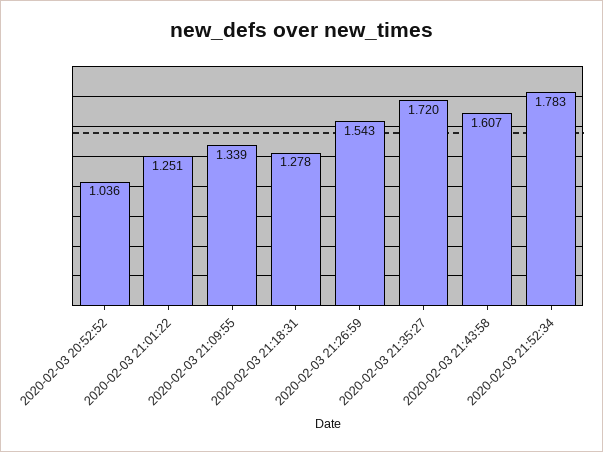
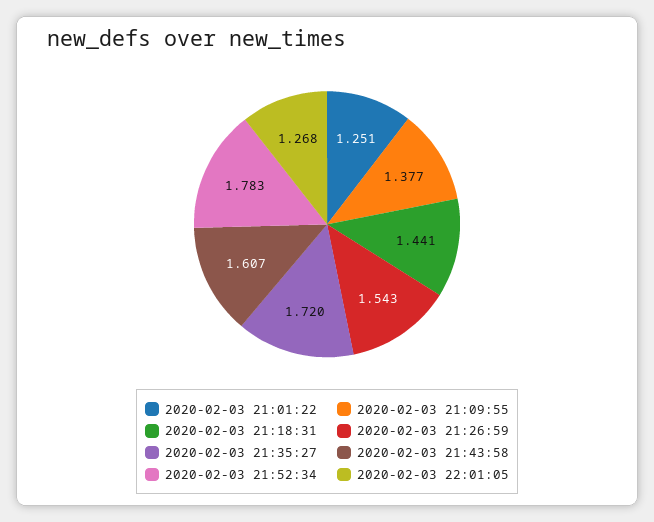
2020-02-03 20:52:52: 1.036 -> none
2020-02-03 21:09:55: 1.339 -> 1.377
2020-02-03 21:18:31: 1.278 -> 1.441
2020-02-03 22:01:05: none -> 1.268

